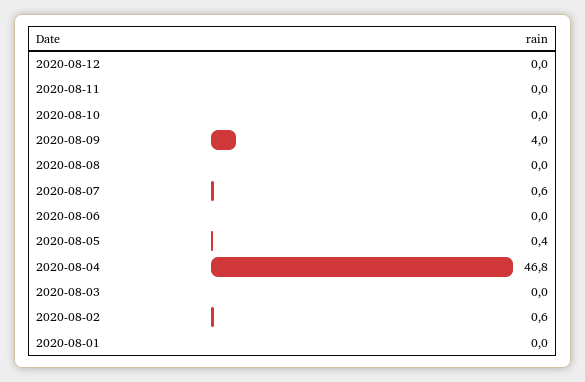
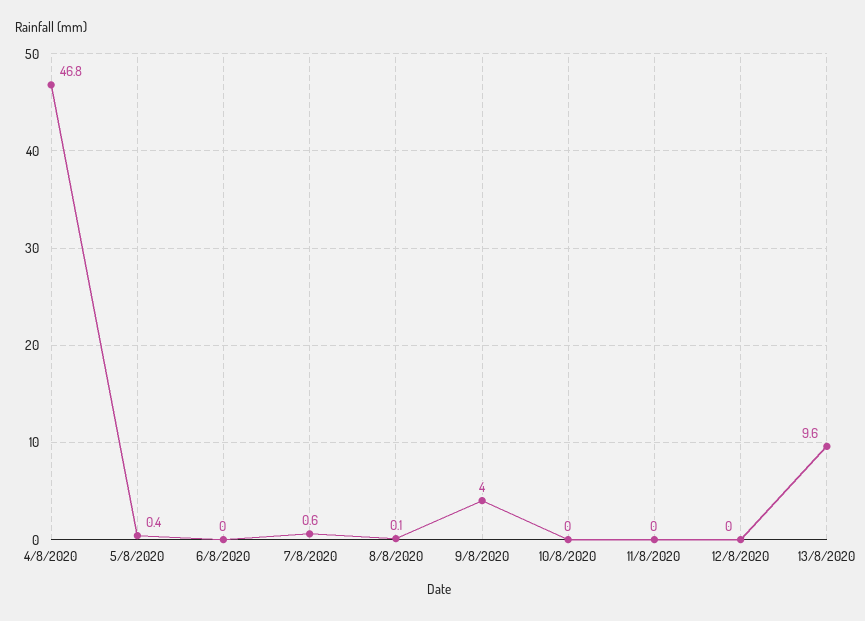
2020-08-08: 0 -> 0.1
2020-08-03: 0 -> none
2020-08-02: 0.6 -> none
2020-08-01: 0 -> none
13/8/2020: none -> 9.6

